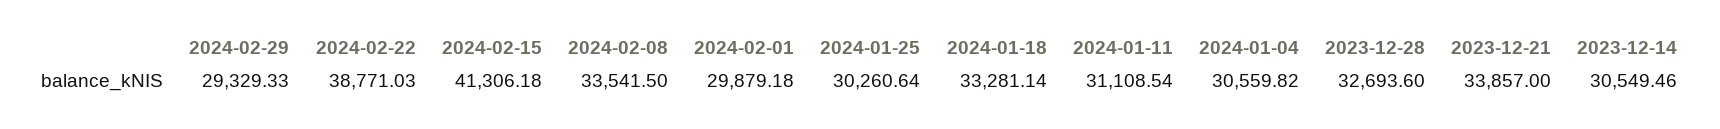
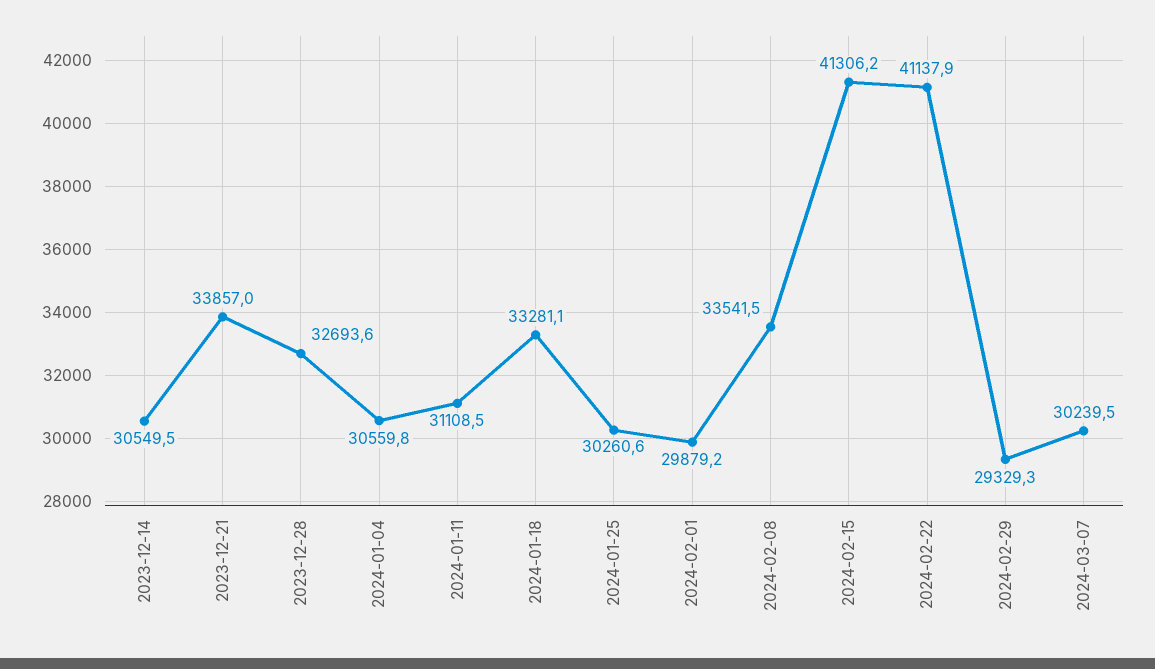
2024-02-22: 38771.03 -> 41137.9
2024-03-07: none -> 30239.5

